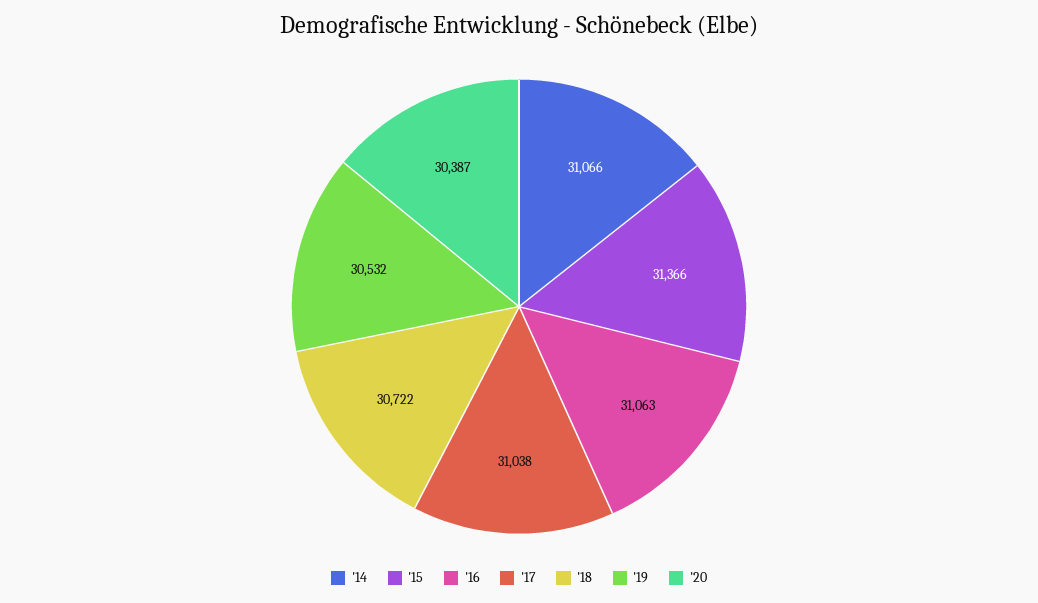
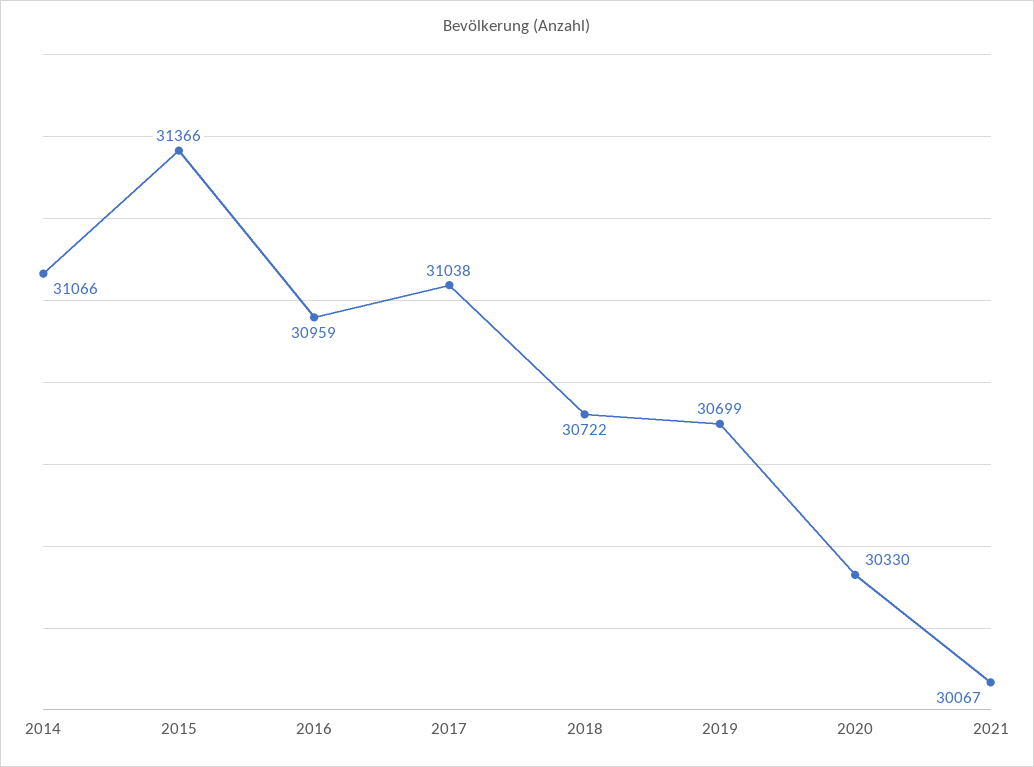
'16: 31063 -> 30959
'19: 30532 -> 30699
'20: 30387 -> 30330
2021: none -> 30067

